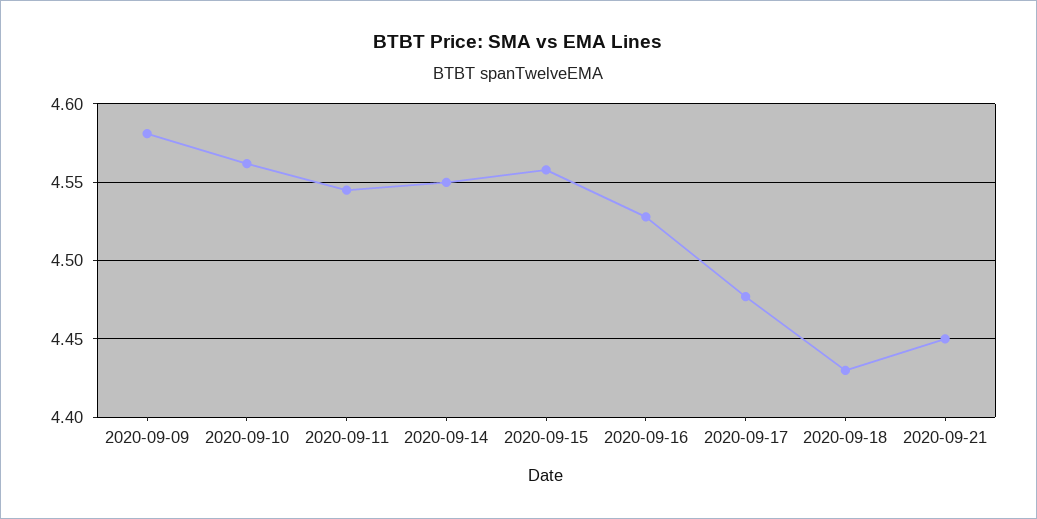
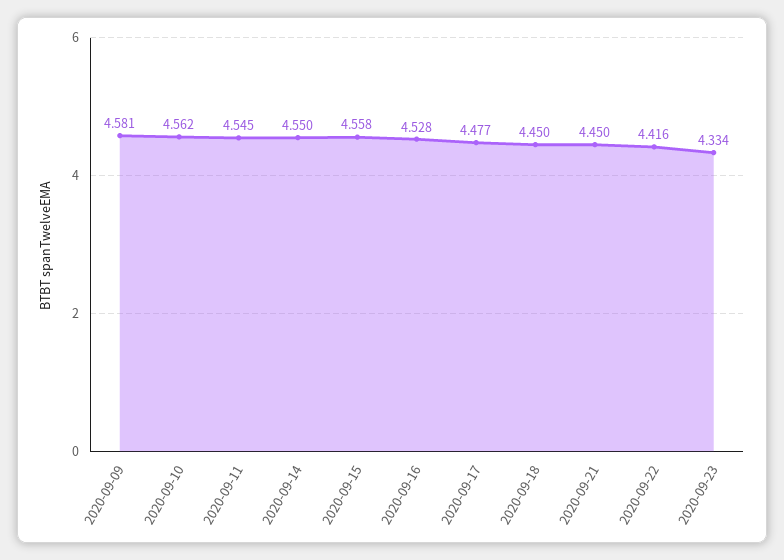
2020-09-18: 4.43 -> 4.45
2020-09-22: none -> 4.416
2020-09-23: none -> 4.334

